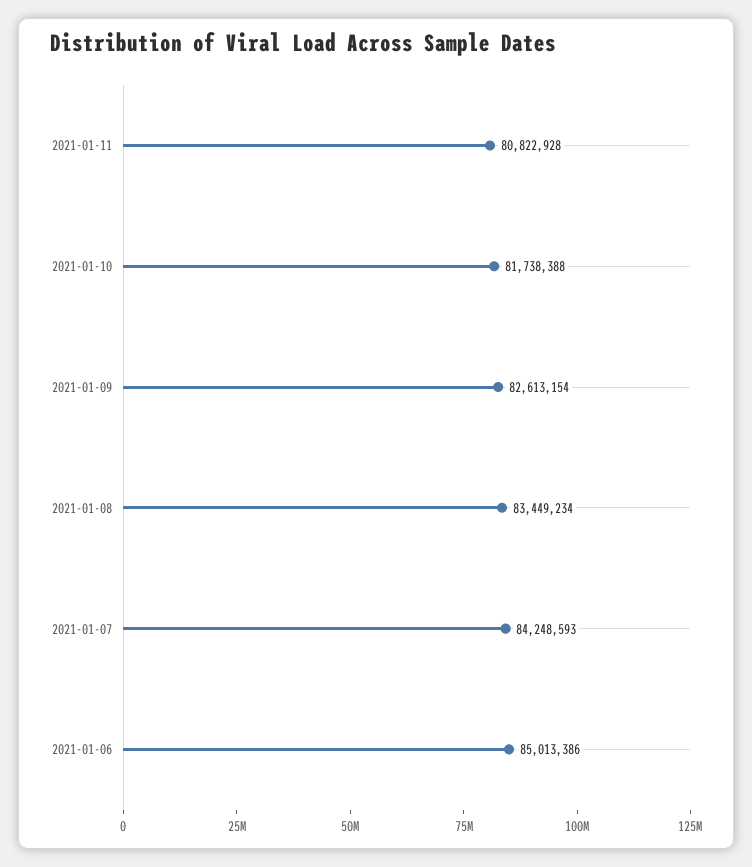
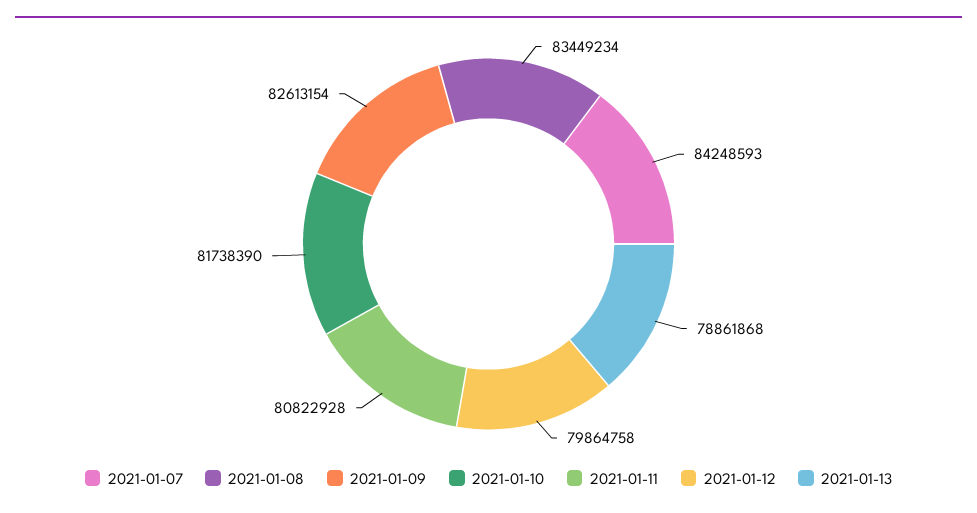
2021-01-10: 81738388 -> 81738390
2021-01-06: 85013386 -> none
2021-01-12: none -> 79864758
2021-01-13: none -> 78861868

